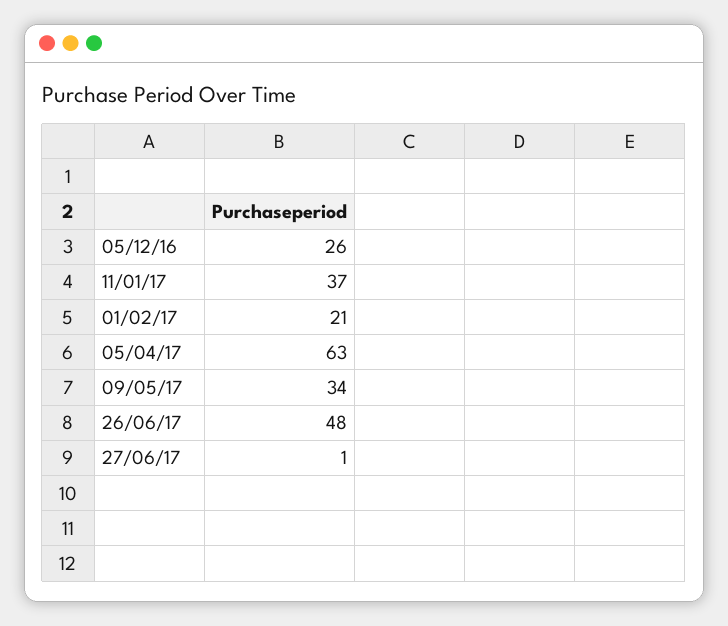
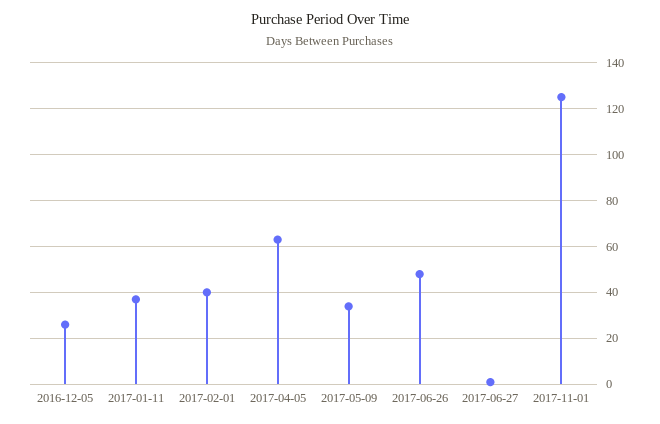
01/02/17: 21 -> 40
2017-11-01: none -> 125

